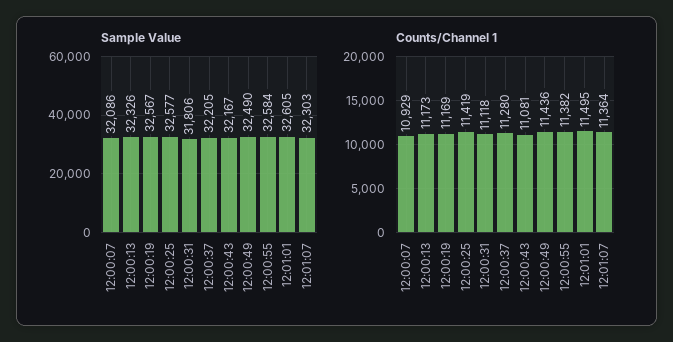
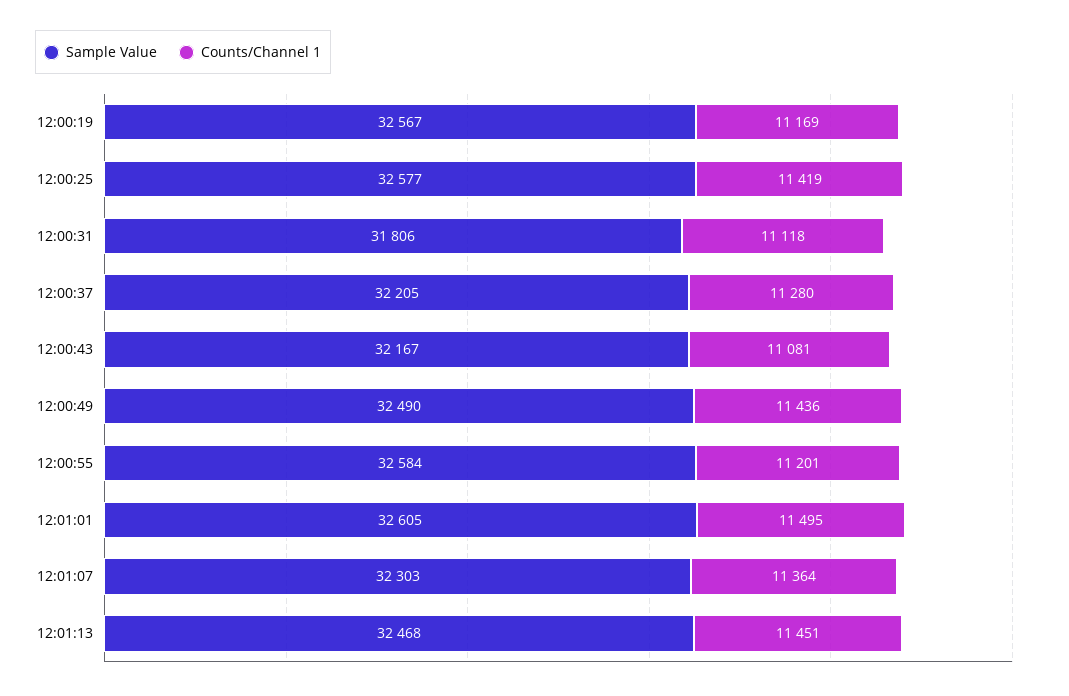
Sample Value, 12:00:07: 32086 -> none
Sample Value, 12:00:13: 32326 -> none
Counts/Channel 1, 12:00:07: 10929 -> none
Counts/Channel 1, 12:00:13: 11173 -> none
Counts/Channel 1, 12:00:55: 11382 -> 11201
Sample Value, 12:01:13: none -> 32468
Counts/Channel 1, 12:01:13: none -> 11451

